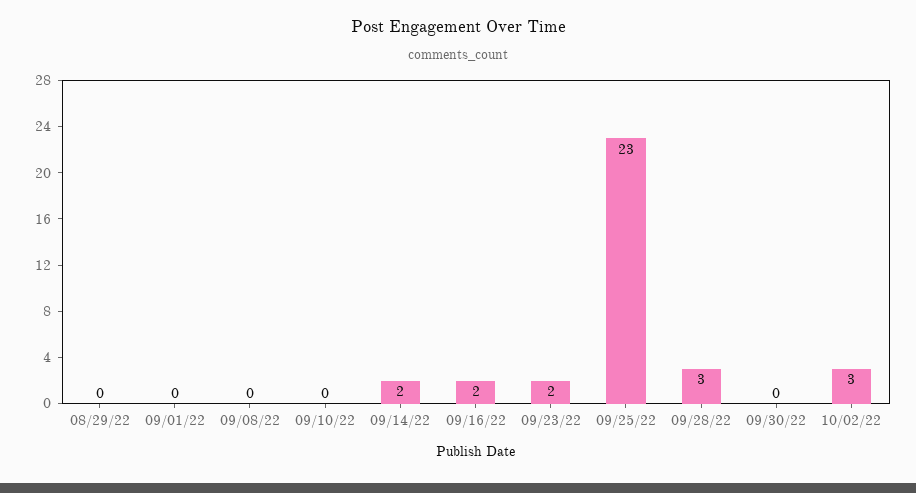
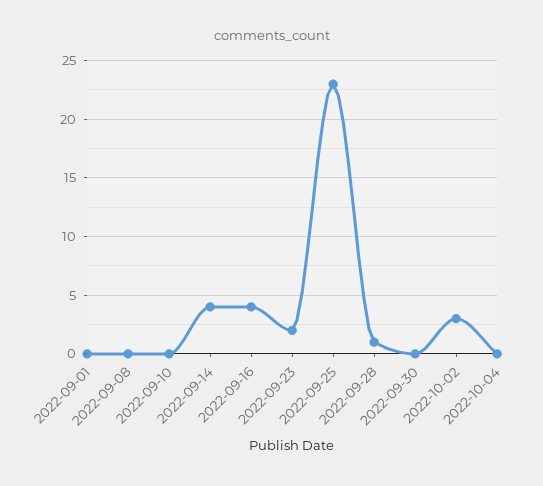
08/29/22: 0 -> none
09/14/22: 2 -> 4
09/16/22: 2 -> 4
09/28/22: 3 -> 1
2022-10-04: none -> 0

